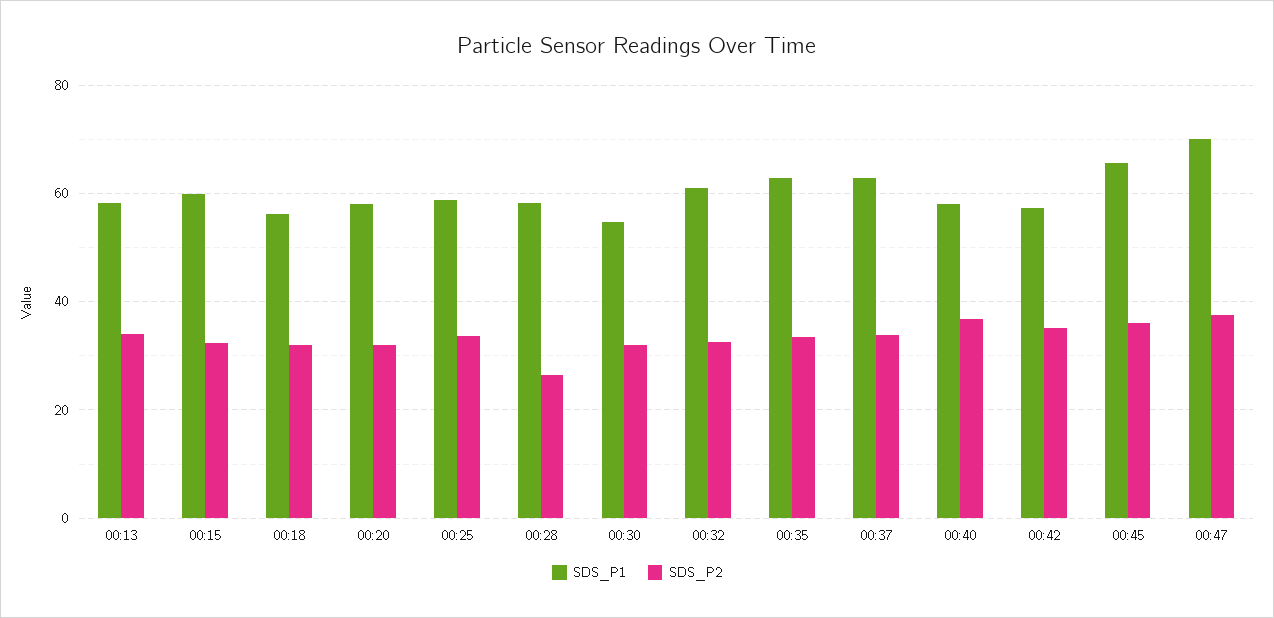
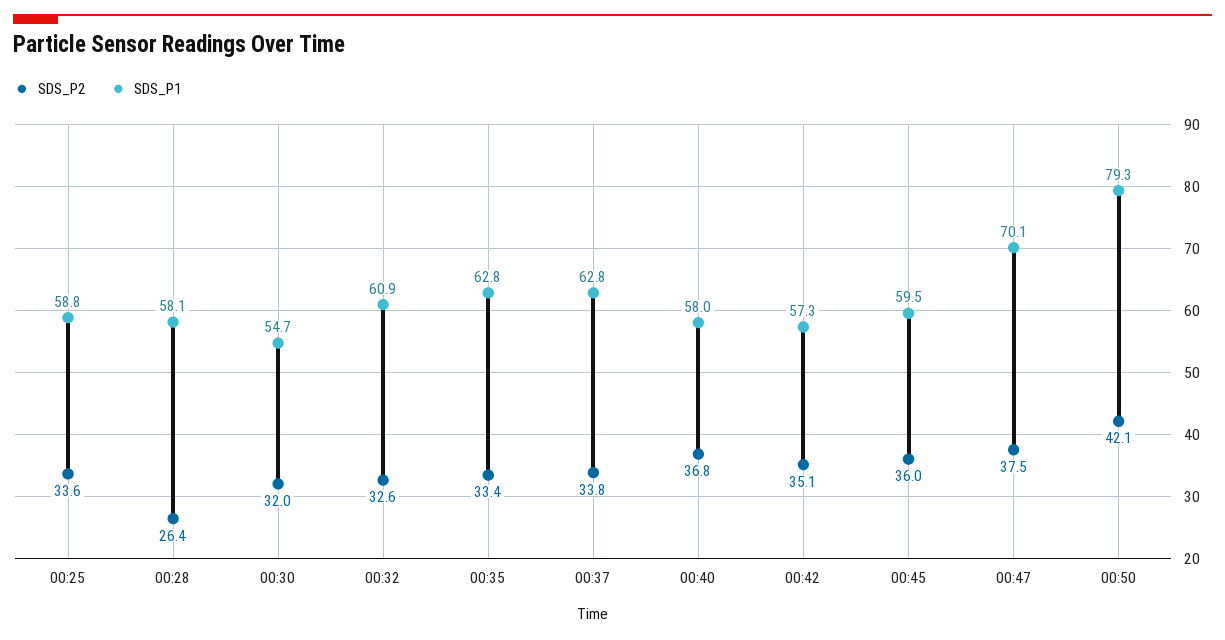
SDS_P1, 00:13: 58 -> none
SDS_P2, 00:13: 34 -> none
SDS_P1, 00:15: 60 -> none
SDS_P2, 00:15: 32 -> none
SDS_P1, 00:18: 56 -> none
SDS_P2, 00:18: 32 -> none
SDS_P1, 00:20: 58 -> none
SDS_P2, 00:20: 32 -> none
SDS_P1, 00:45: 66 -> 59.5
SDS_P2, 00:50: none -> 42.1
SDS_P1, 00:50: none -> 79.3

